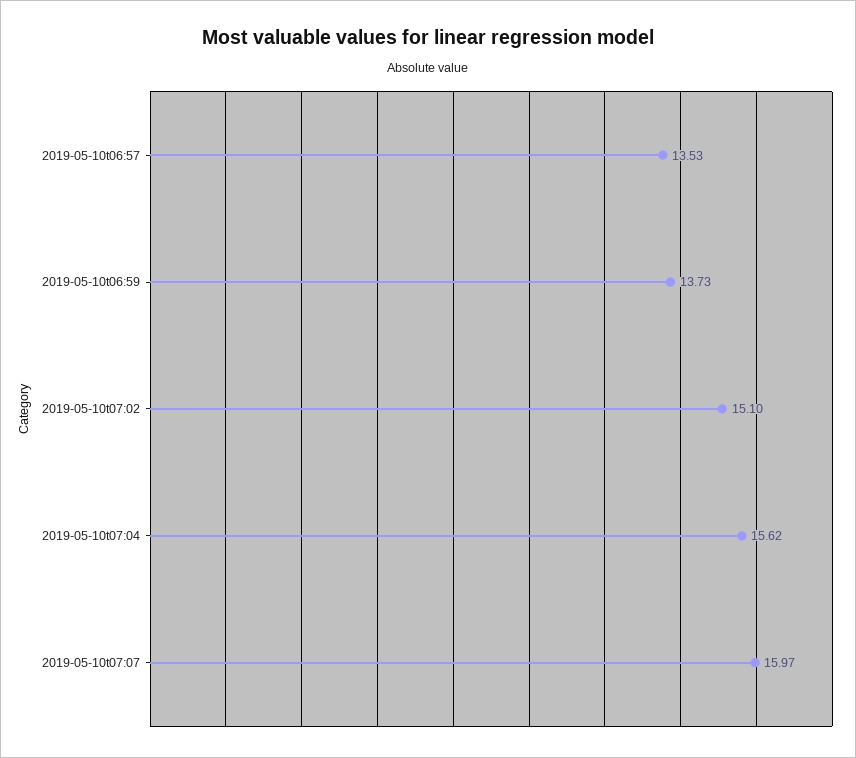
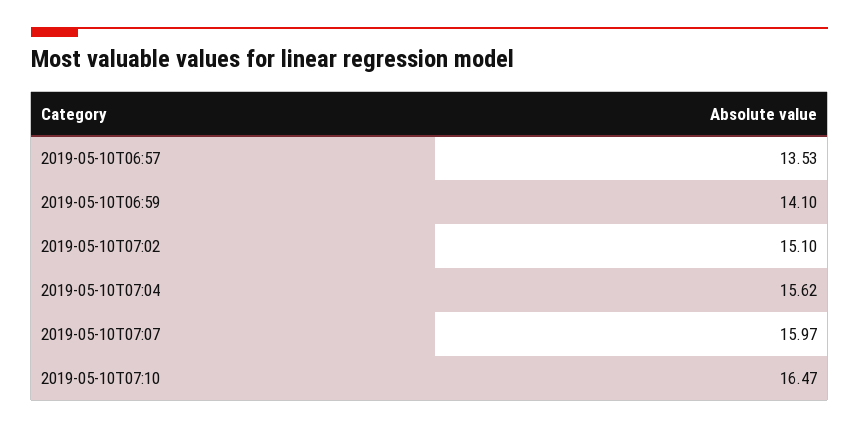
2019-05-10t06:59: 13.73 -> 14.1
2019-05-10T07:10: none -> 16.47

